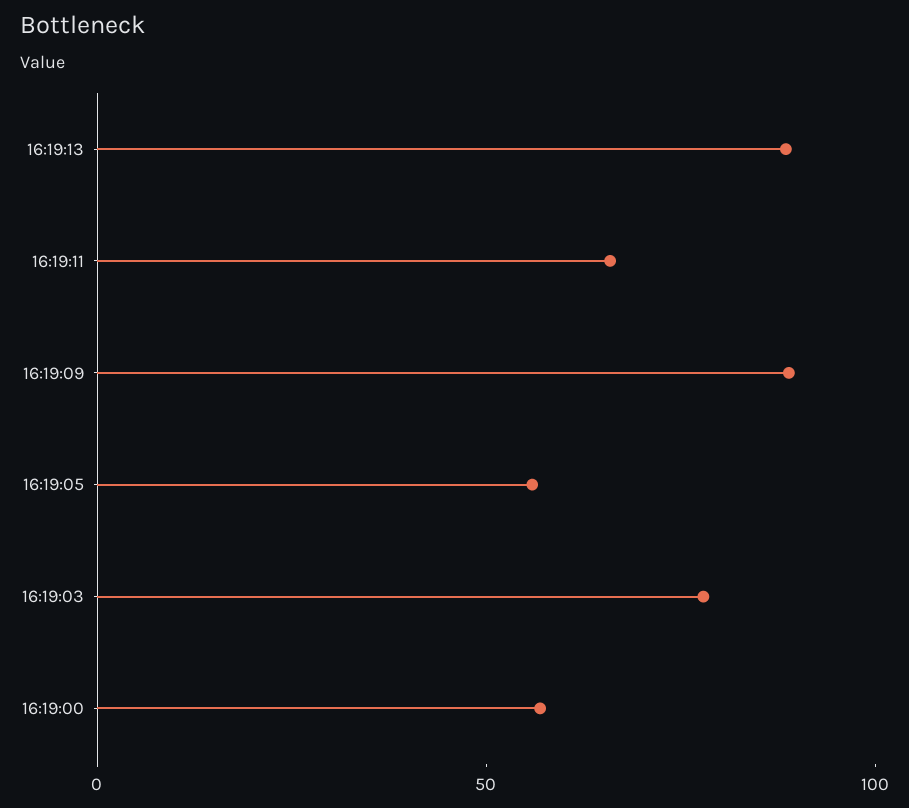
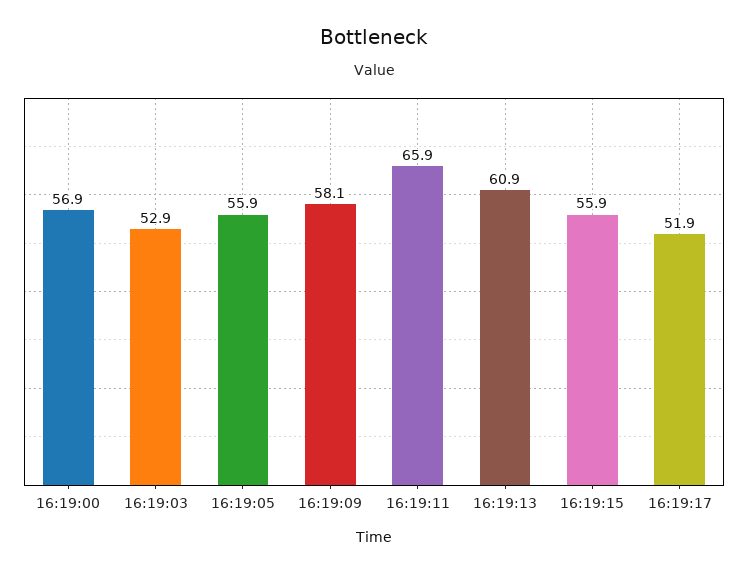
16:19:13: 90 -> 60.9
16:19:09: 90 -> 58.1
16:19:03: 80 -> 52.9
16:19:15: none -> 55.9
16:19:17: none -> 51.9

